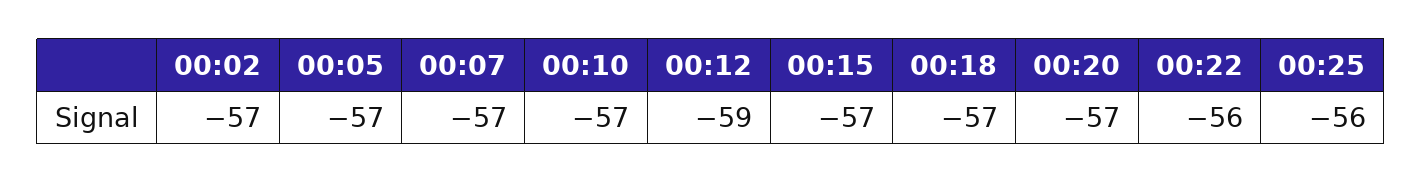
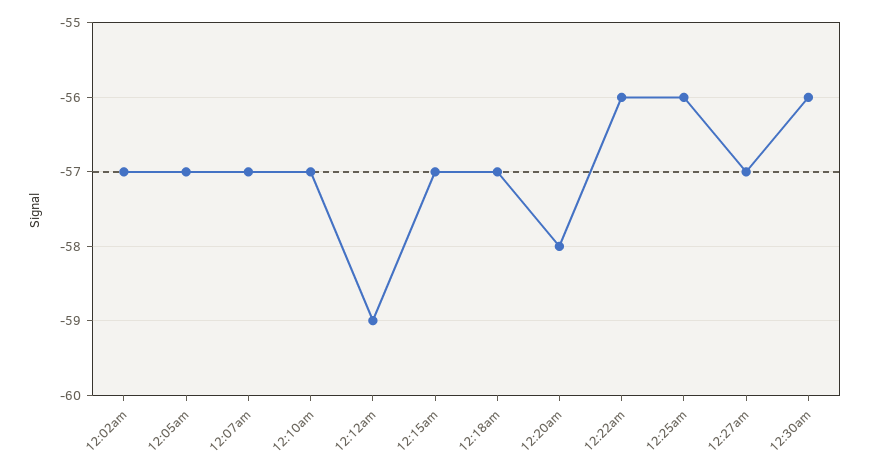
00:20: -57 -> -58
12:27am: none -> -57
12:30am: none -> -56

